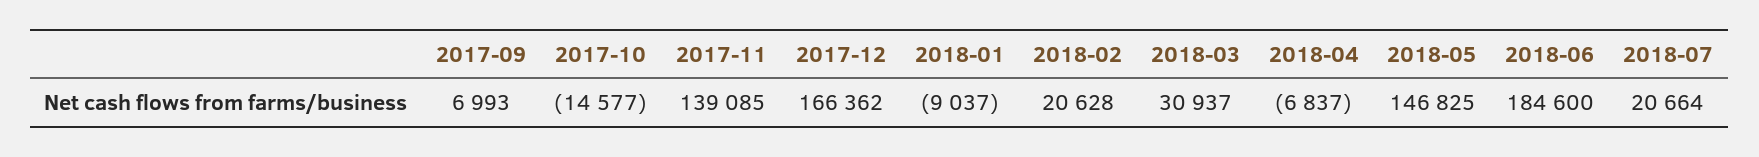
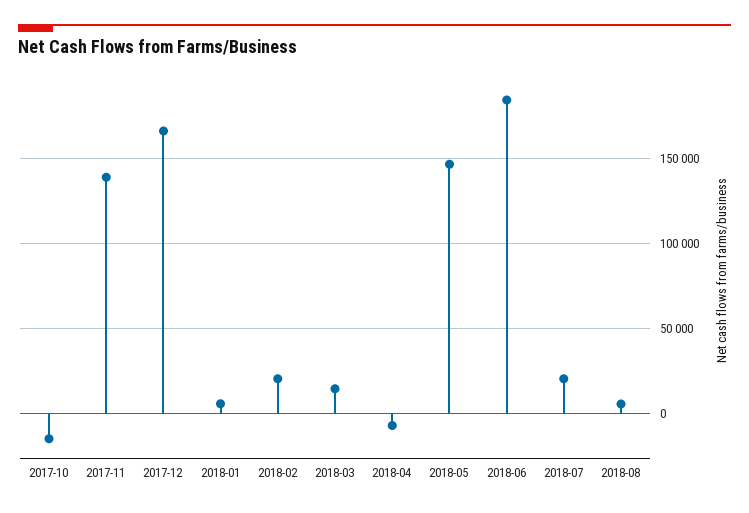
2017-09: 6993 -> none
2018-01: -9037 -> 5000
2018-03: 30937 -> 15000
2018-08: none -> 5000

